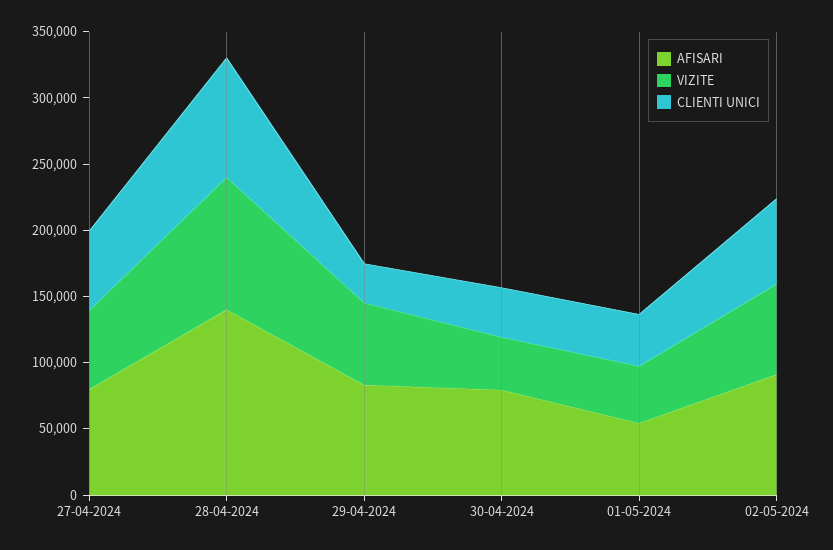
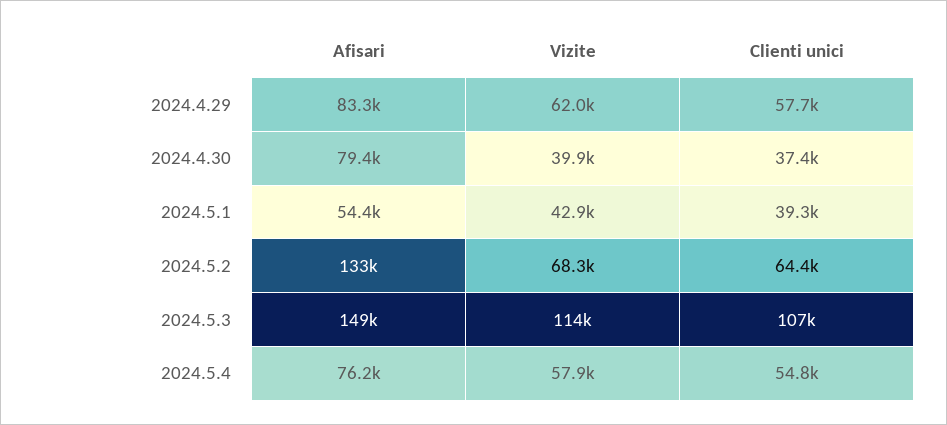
AFISARI, 27-04-2024: 80000 -> none
VIZITE, 27-04-2024: 60000 -> none
CLIENTI UNICI, 27-04-2024: 60000 -> none
AFISARI, 28-04-2024: 140000 -> none
VIZITE, 28-04-2024: 100000 -> none
CLIENTI UNICI, 28-04-2024: 90000 -> none
CLIENTI UNICI, 29-04-2024: 30000 -> 57700
AFISARI, 02-05-2024: 90000 -> 133000
AFISARI, 2024.5.3: none -> 149000
VIZITE, 2024.5.3: none -> 114000
CLIENTI UNICI, 2024.5.3: none -> 107000
AFISARI, 2024.5.4: none -> 76200
VIZITE, 2024.5.4: none -> 57900
CLIENTI UNICI, 2024.5.4: none -> 54800

